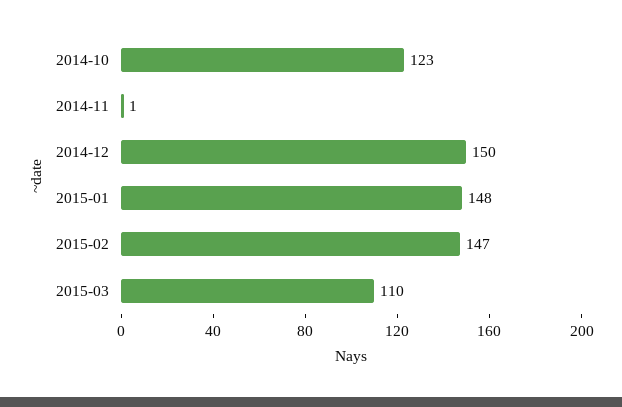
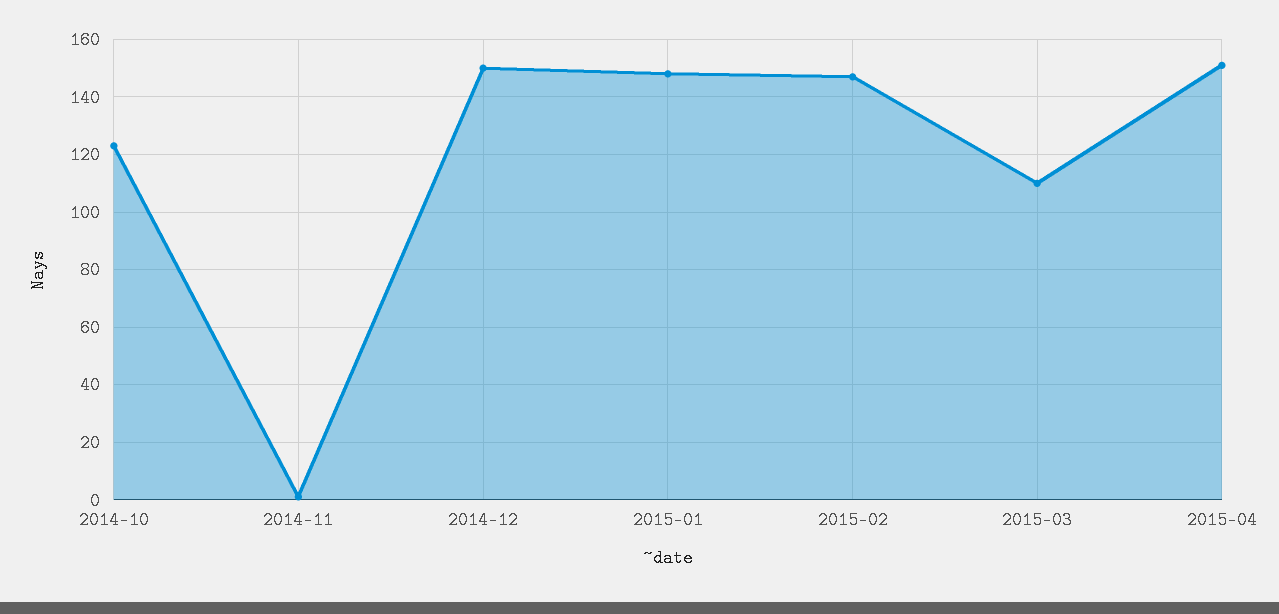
2015-04: none -> 150

